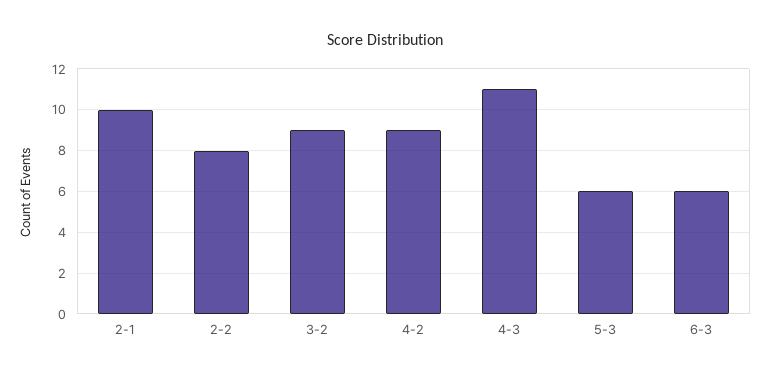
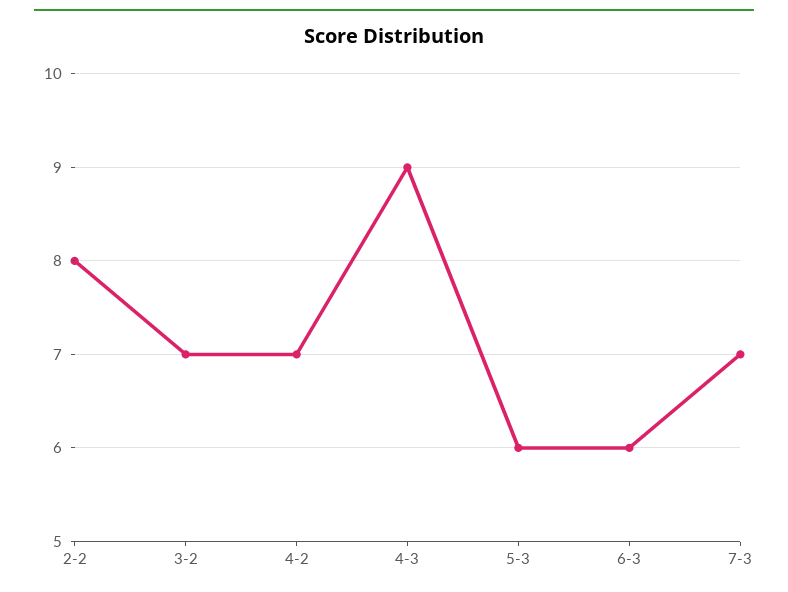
2-1: 10 -> none
3-2: 9 -> 7
4-2: 9 -> 7
4-3: 11 -> 9
7-3: none -> 7

